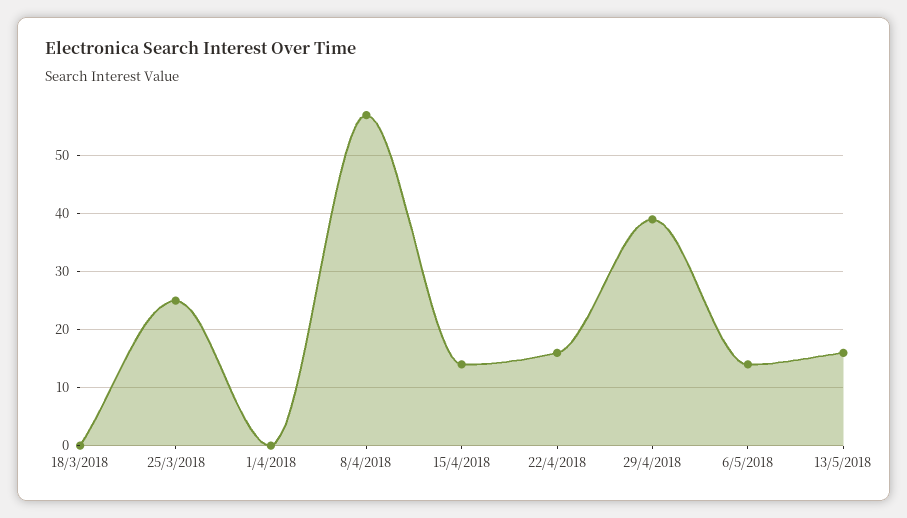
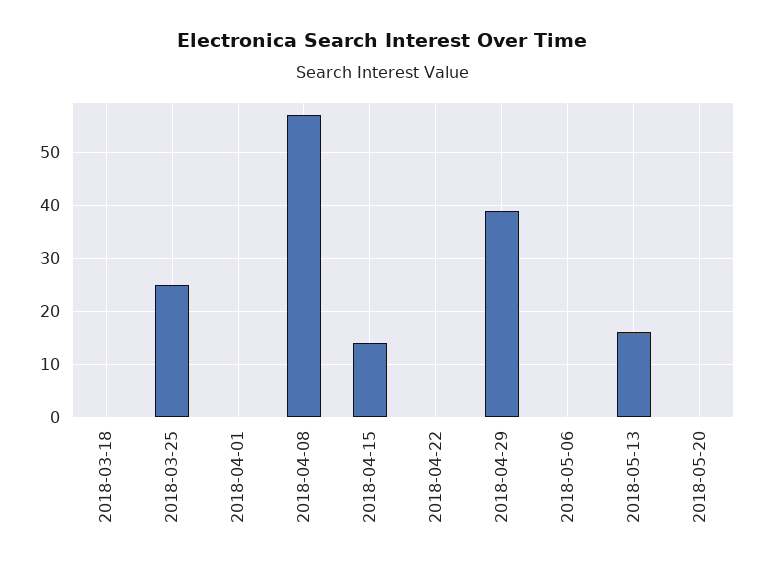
22/4/2018: 15 -> 0
6/5/2018: 15 -> 0
2018-05-20: none -> 0

